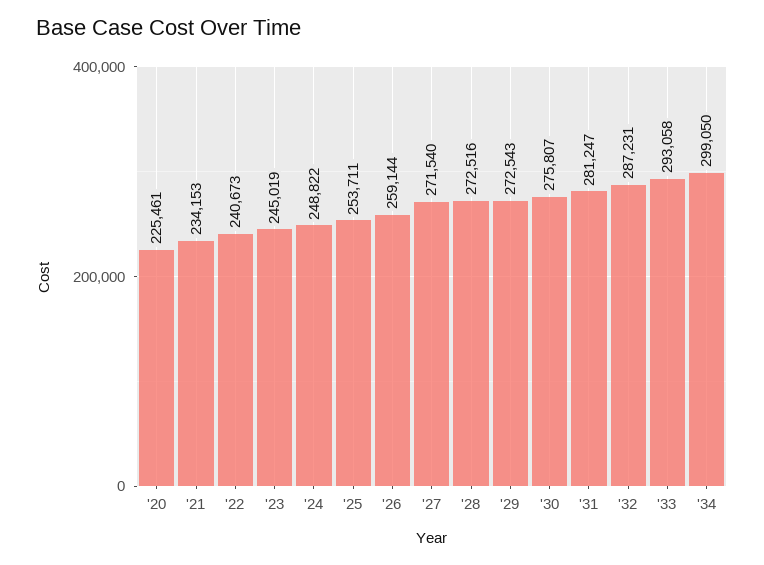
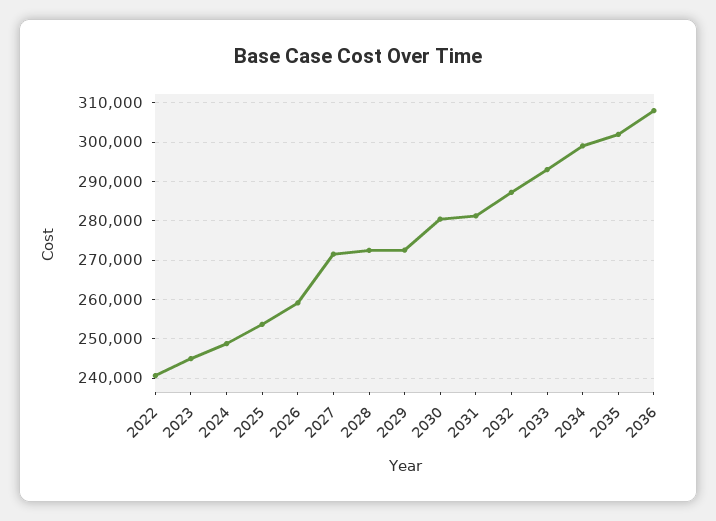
'20: 225461 -> none
'21: 234153 -> none
'30: 275807 -> 280000
2035: none -> 302000
2036: none -> 308000

